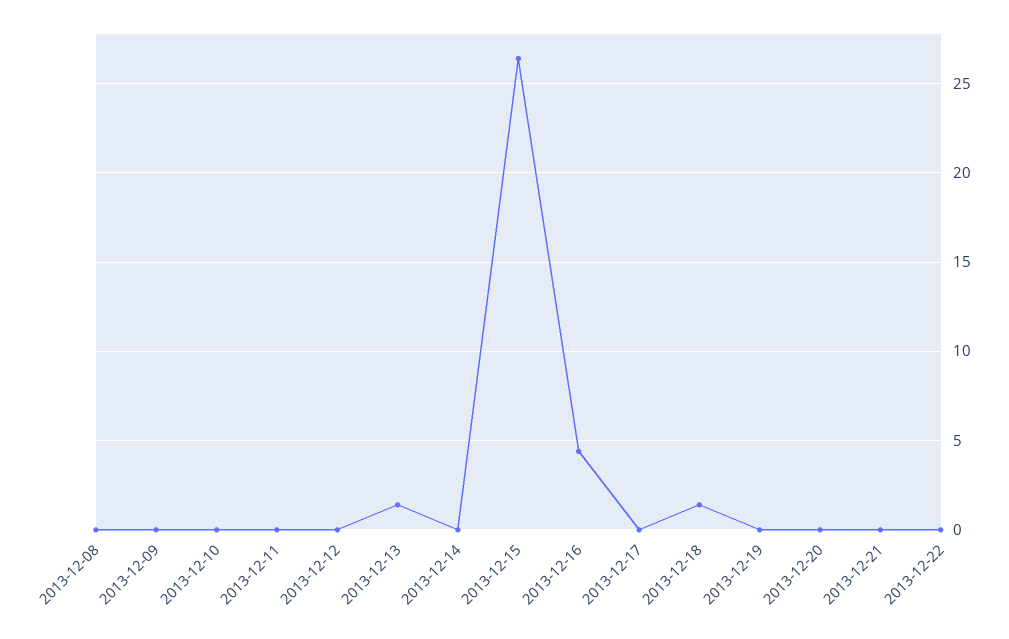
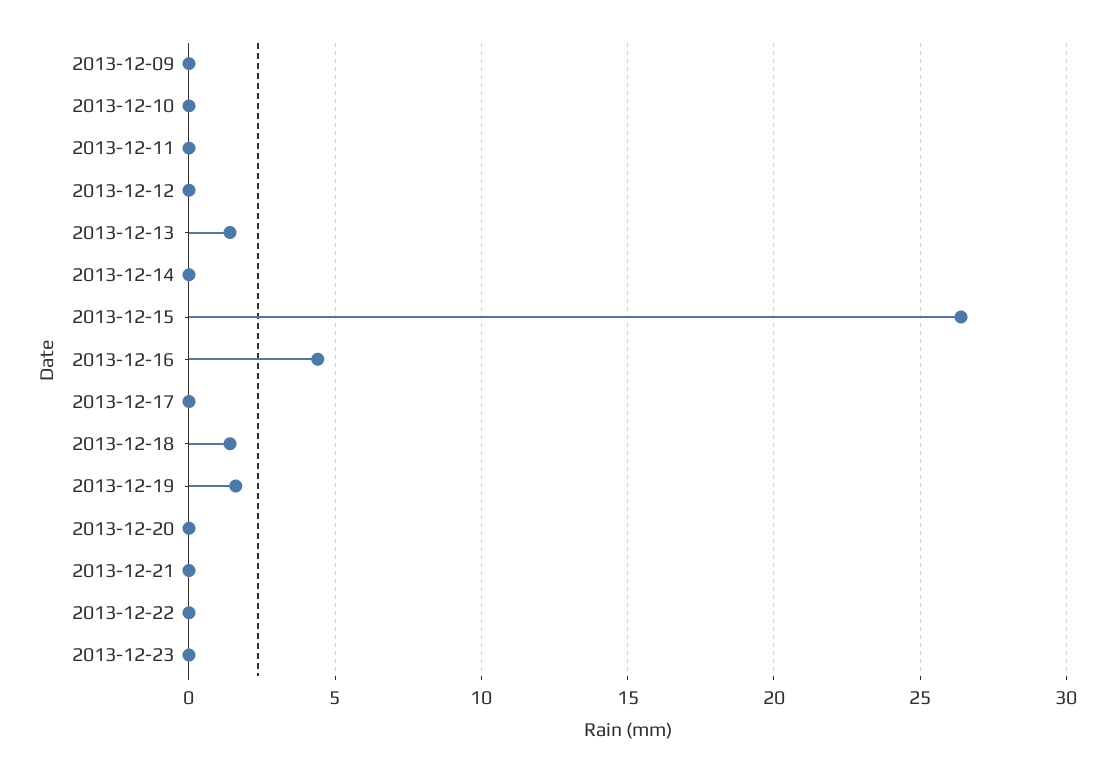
2013-12-08: 0 -> none
2013-12-19: 0 -> 1.5
2013-12-23: none -> 0

